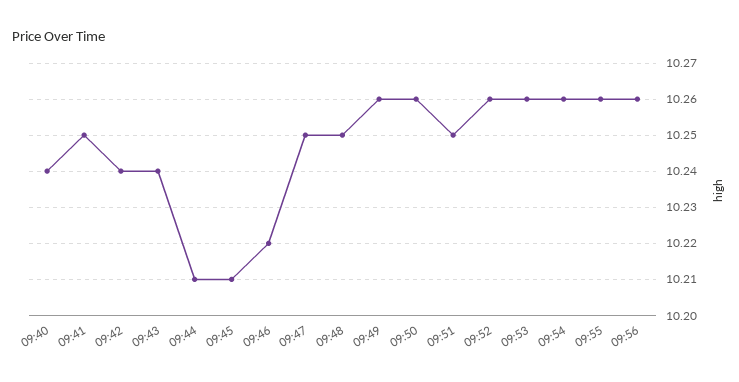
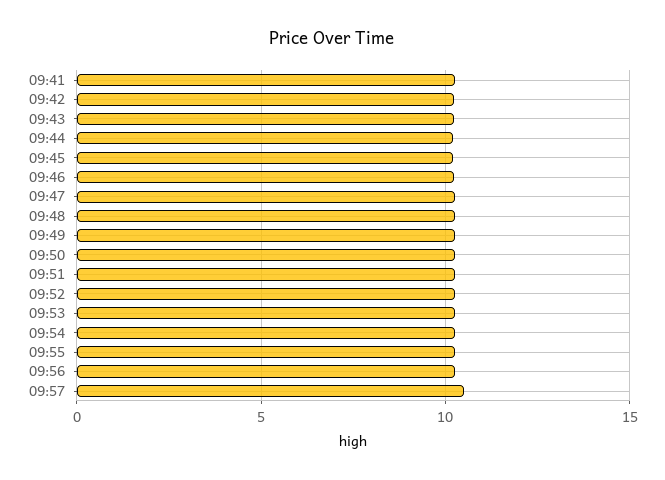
09:40: 10.24 -> none
09:57: none -> 10.5

